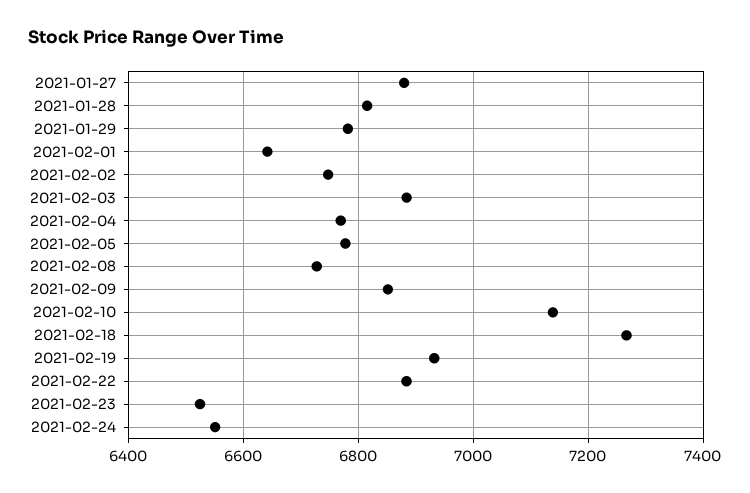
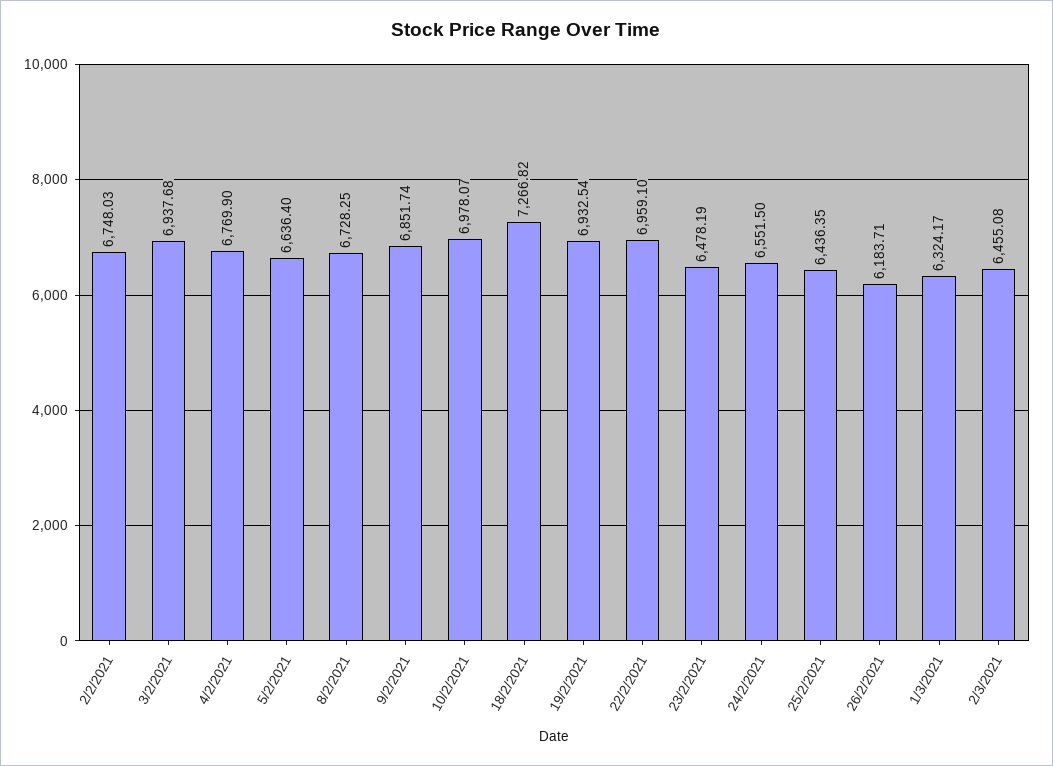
2021-01-27: 6880 -> none
2021-01-28: 6820 -> none
2021-01-29: 6780 -> none
2021-02-01: 6640 -> none
2021-02-03: 6880 -> 6937.68
2021-02-05: 6780 -> 6636.4
2021-02-10: 7140 -> 6978.07
2021-02-22: 6880 -> 6959.1
2021-02-23: 6520 -> 6478.19
25/2/2021: none -> 6436.35
26/2/2021: none -> 6183.71
1/3/2021: none -> 6324.17
2/3/2021: none -> 6455.08

